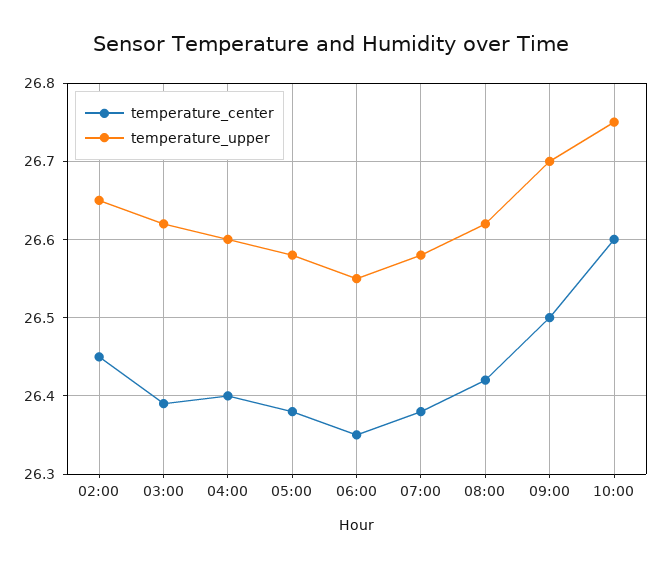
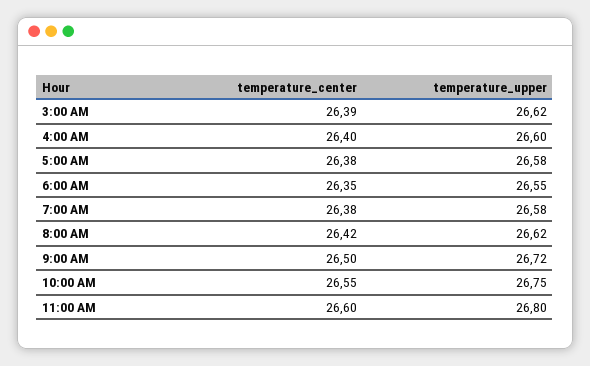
temperature_center, 02:00: 26.45 -> none
temperature_upper, 02:00: 26.65 -> none
temperature_upper, 09:00: 26.7 -> 26.72
temperature_center, 10:00: 26.6 -> 26.55
temperature_center, 11:00 AM: none -> 26.6
temperature_upper, 11:00 AM: none -> 26.8

